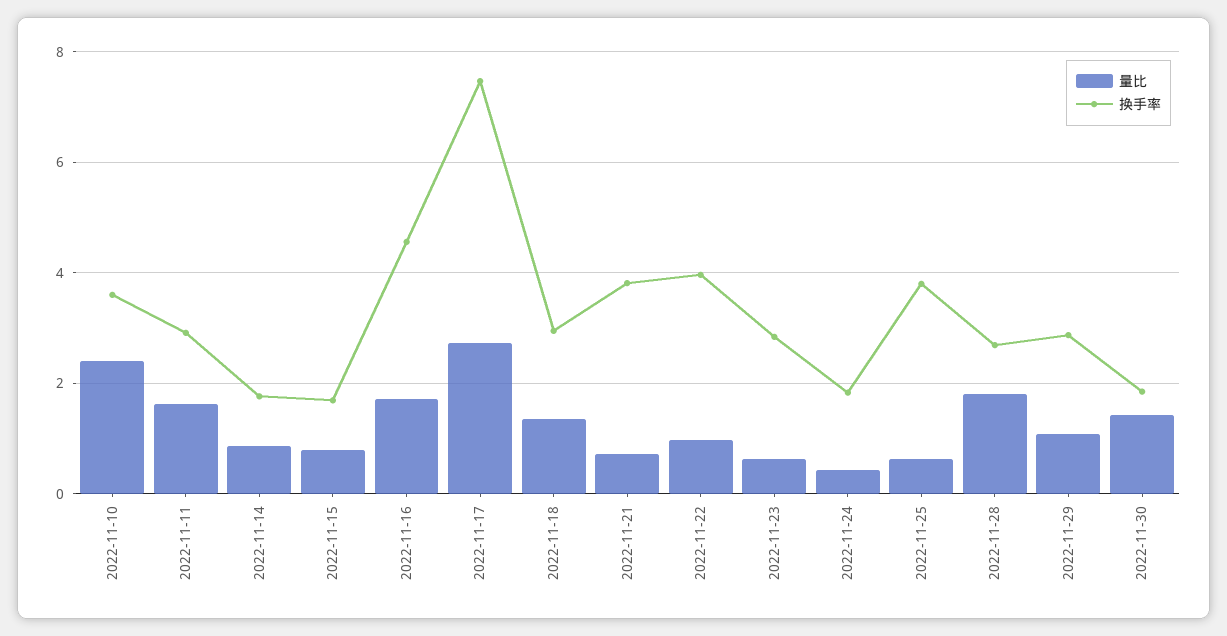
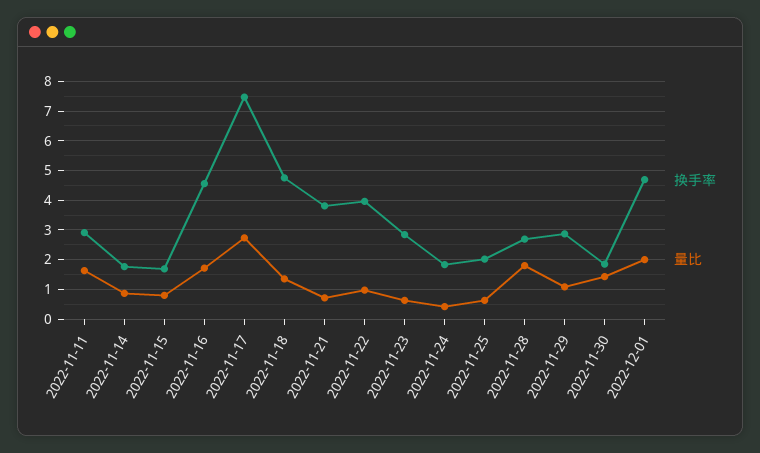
量比, 2022-11-10: 2.4 -> none
换手率, 2022-11-10: 3.6 -> none
换手率, 2022-11-18: 3 -> 4.75
换手率, 2022-11-25: 3.8 -> 2
换手率, 2022-12-01: none -> 4.75
量比, 2022-12-01: none -> 2

